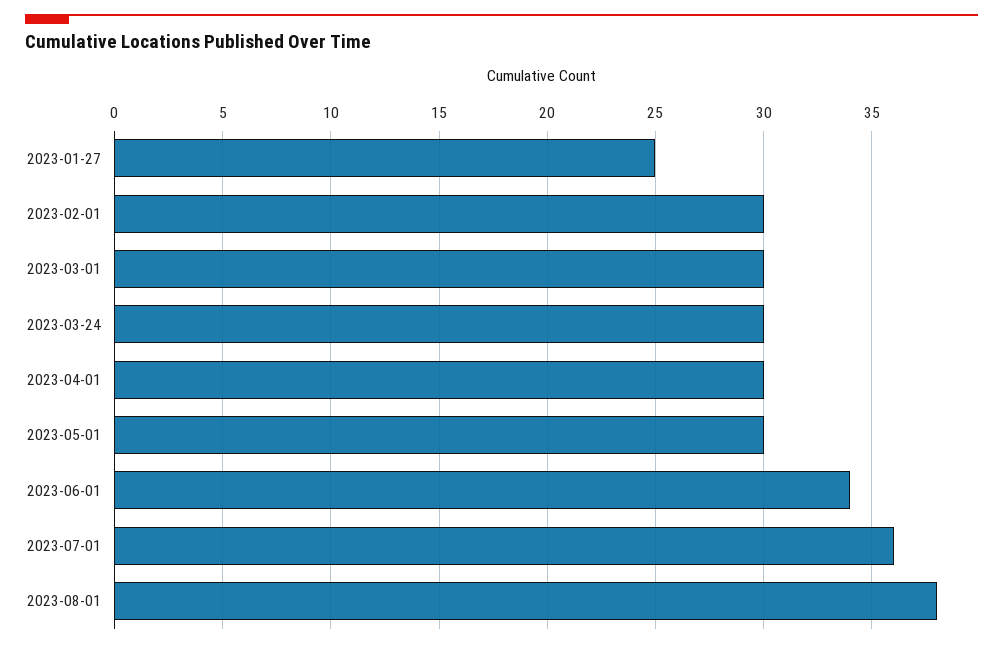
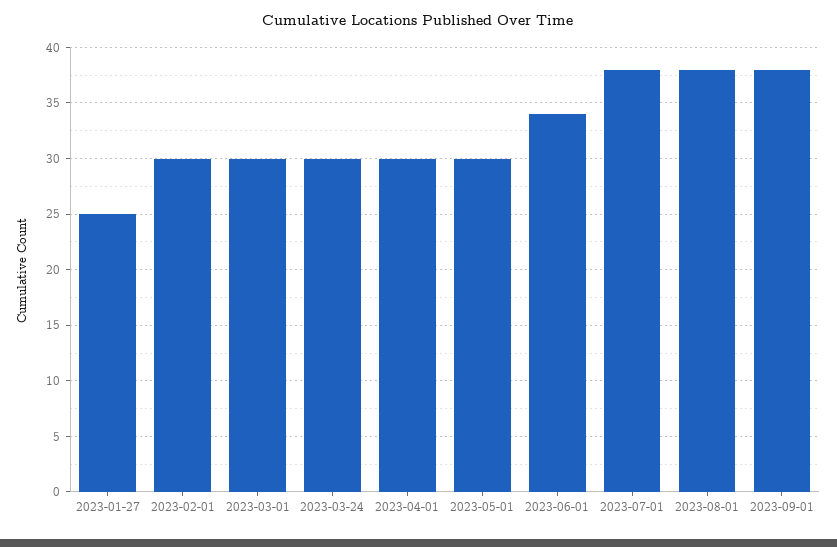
2023-07-01: 36 -> 38
2023-09-01: none -> 38

